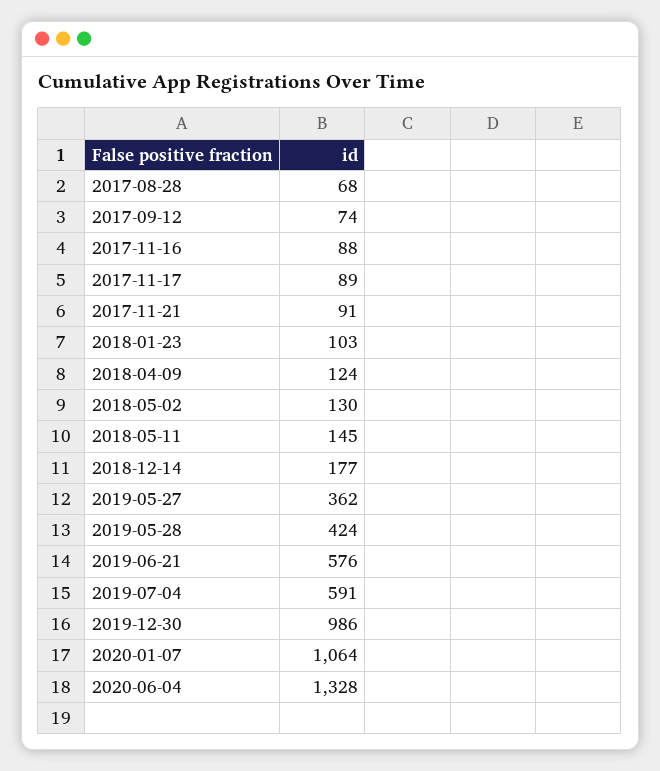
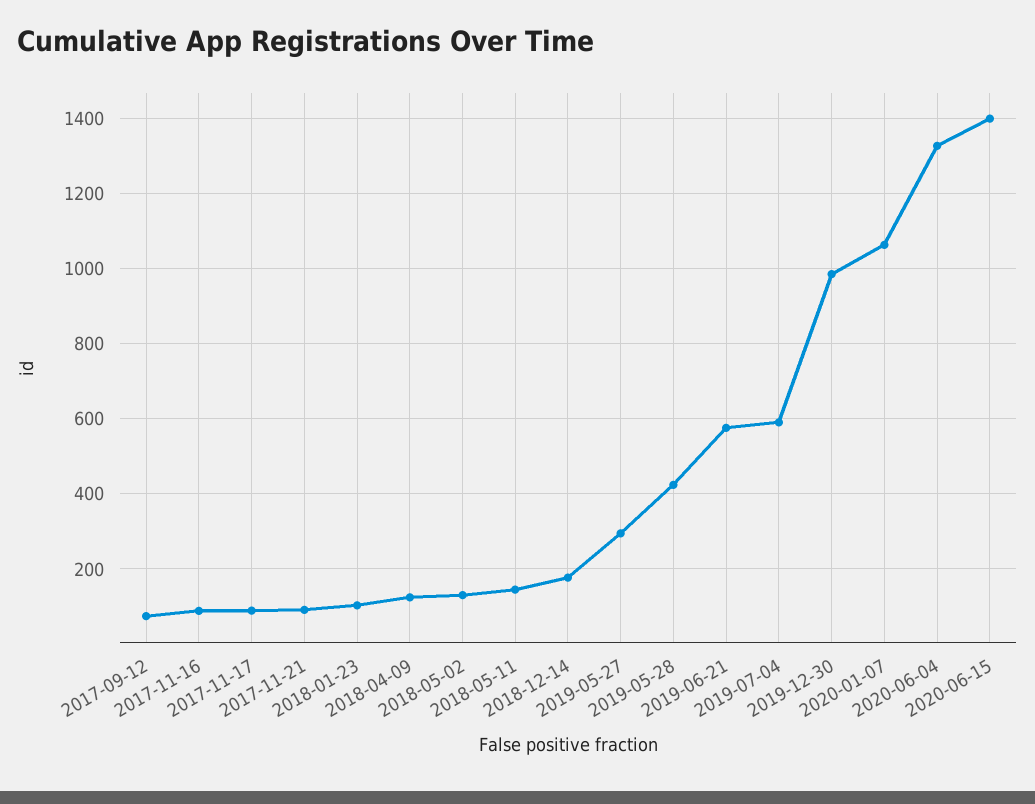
2017-08-28: 68 -> none
2019-05-27: 362 -> 300
2020-06-15: none -> 1400

